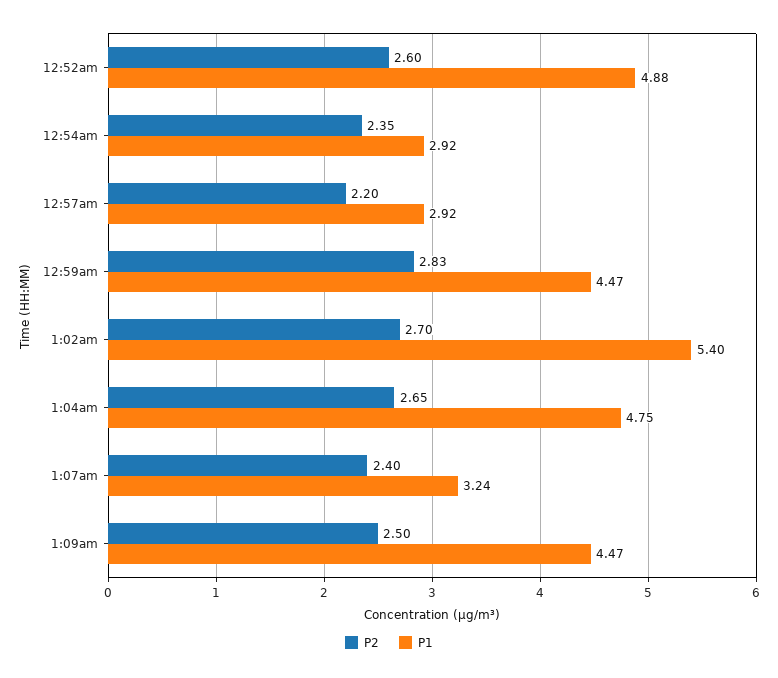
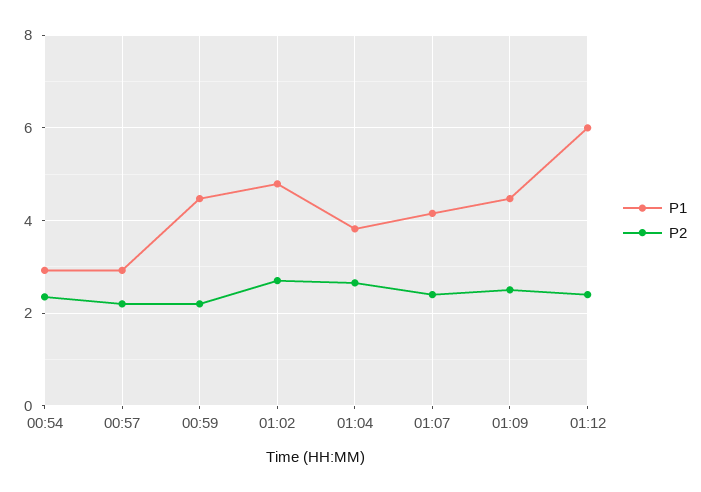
P2, 12:52am: 2.6 -> none
P1, 12:52am: 4.88 -> none
P2, 12:59am: 2.83 -> 2.2
P1, 1:02am: 5.4 -> 4.8
P1, 1:04am: 4.75 -> 3.8
P1, 1:07am: 3.24 -> 4.2
P1, 01:12: none -> 6
P2, 01:12: none -> 2.4

